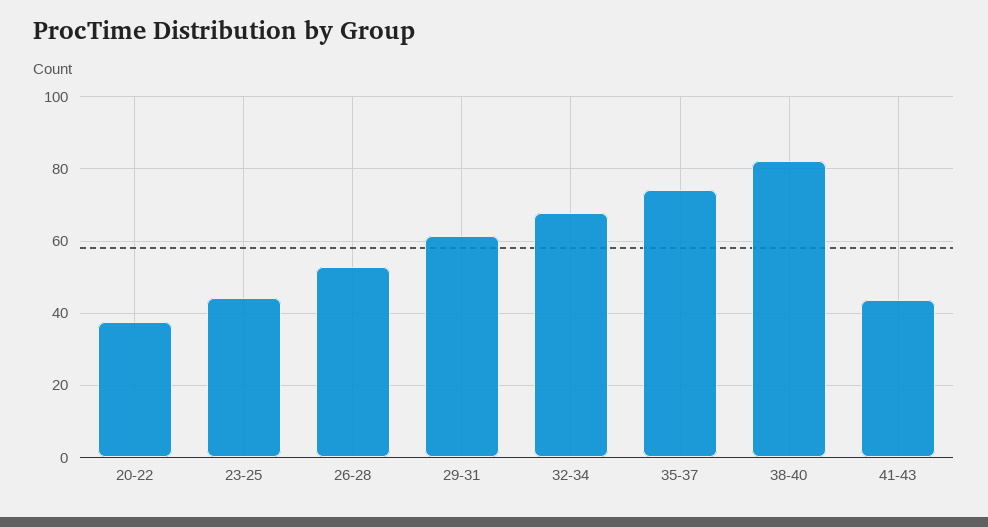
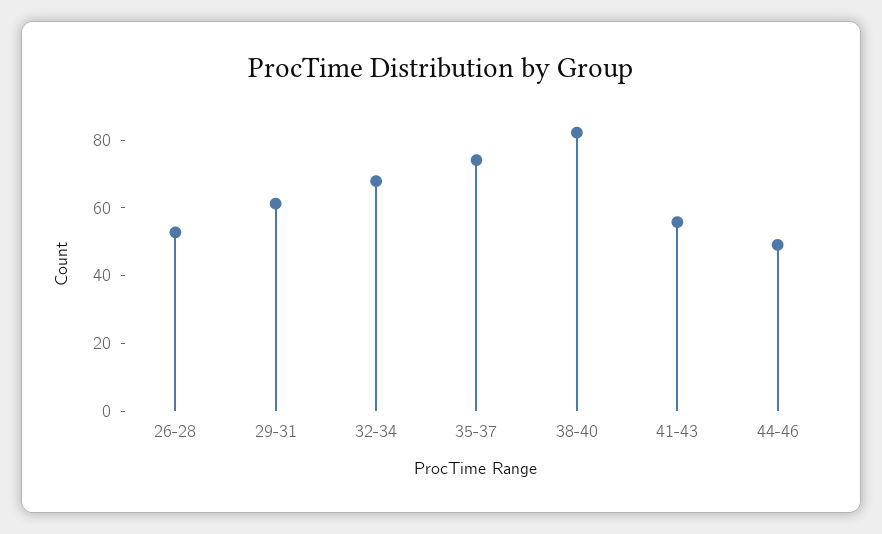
20-22: 38 -> none
23-25: 44 -> none
41-43: 44 -> 55
44-46: none -> 50

